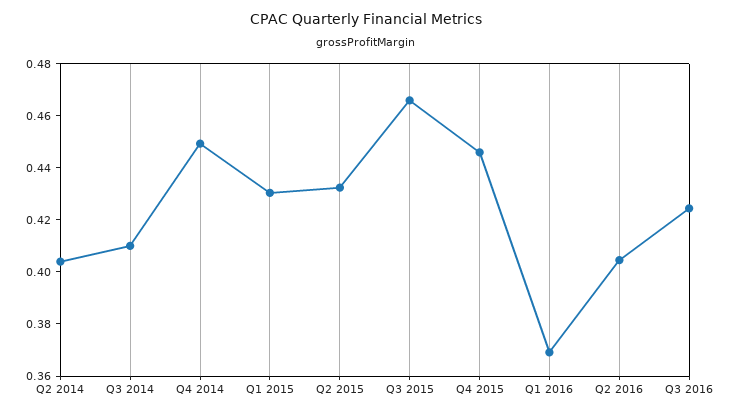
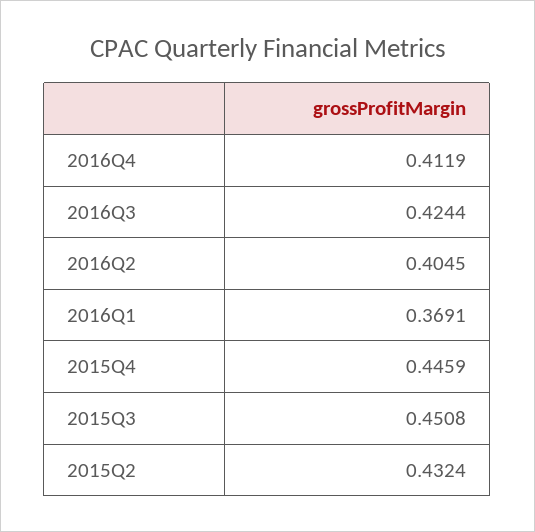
Q2 2014: 0.405 -> none
Q3 2014: 0.41 -> none
Q4 2014: 0.45 -> none
Q1 2015: 0.43 -> none
Q3 2015: 0.465 -> 0.4508
2016Q4: none -> 0.4119

